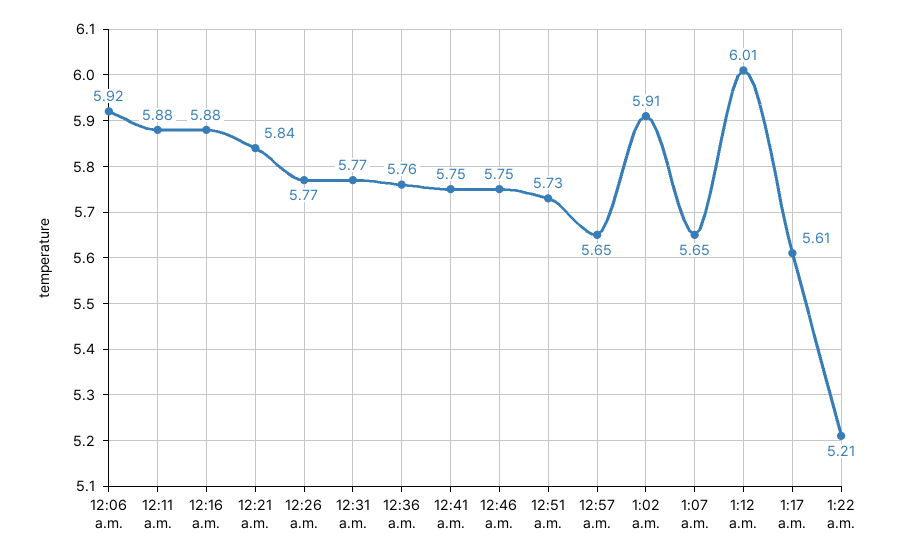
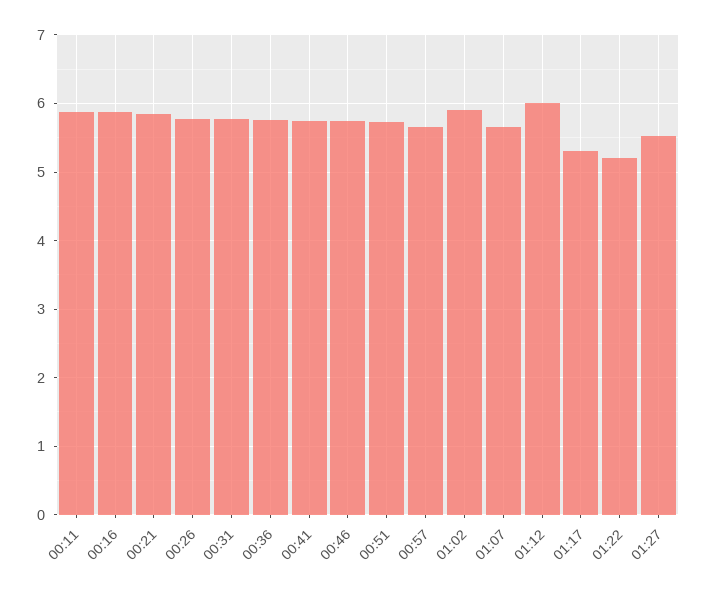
12:06 a.m.: 5.92 -> none
1:17 a.m.: 5.61 -> 5.3
01:27: none -> 5.5

